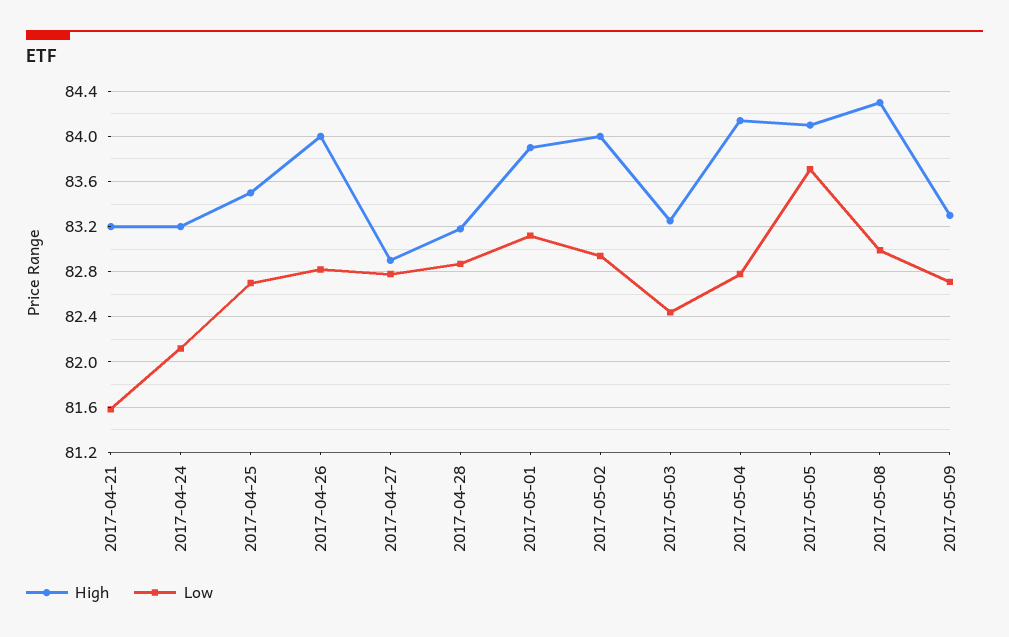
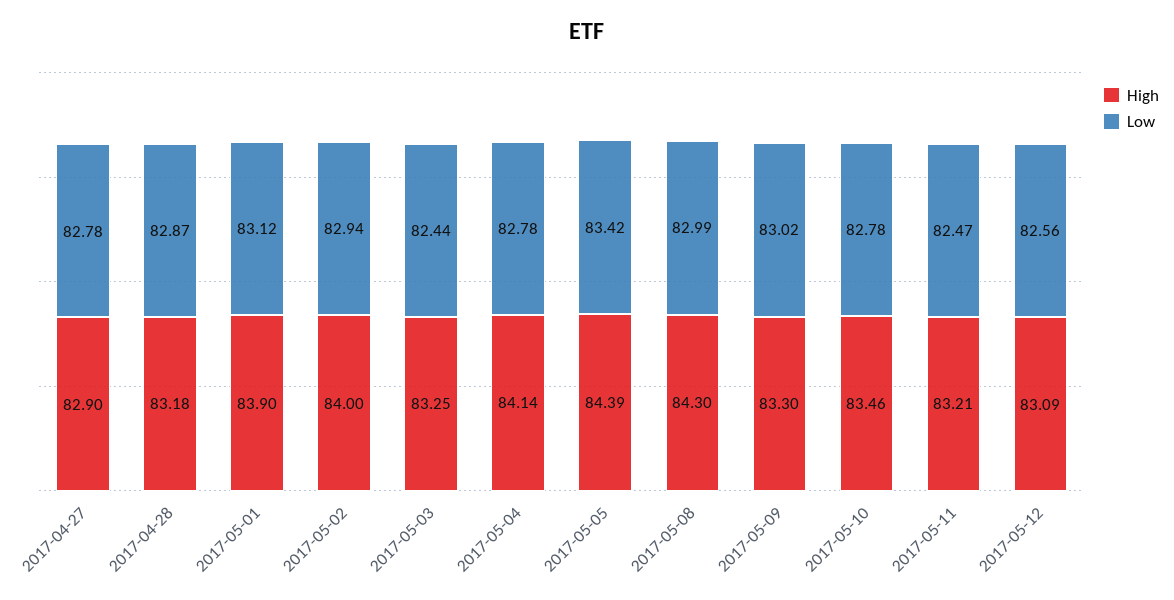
High, 2017-04-21: 83.2 -> none
Low, 2017-04-21: 81.6 -> none
High, 2017-04-24: 83.2 -> none
Low, 2017-04-24: 82.1 -> none
High, 2017-04-25: 83.5 -> none
Low, 2017-04-25: 82.7 -> none
High, 2017-04-26: 84 -> none
Low, 2017-04-26: 82.8 -> none
High, 2017-05-05: 84.1 -> 84.39
Low, 2017-05-05: 83.7 -> 83.42
Low, 2017-05-09: 82.7 -> 83.02
High, 2017-05-10: none -> 83.46
Low, 2017-05-10: none -> 82.78
High, 2017-05-11: none -> 83.21
Low, 2017-05-11: none -> 82.47
High, 2017-05-12: none -> 83.09
Low, 2017-05-12: none -> 82.56

